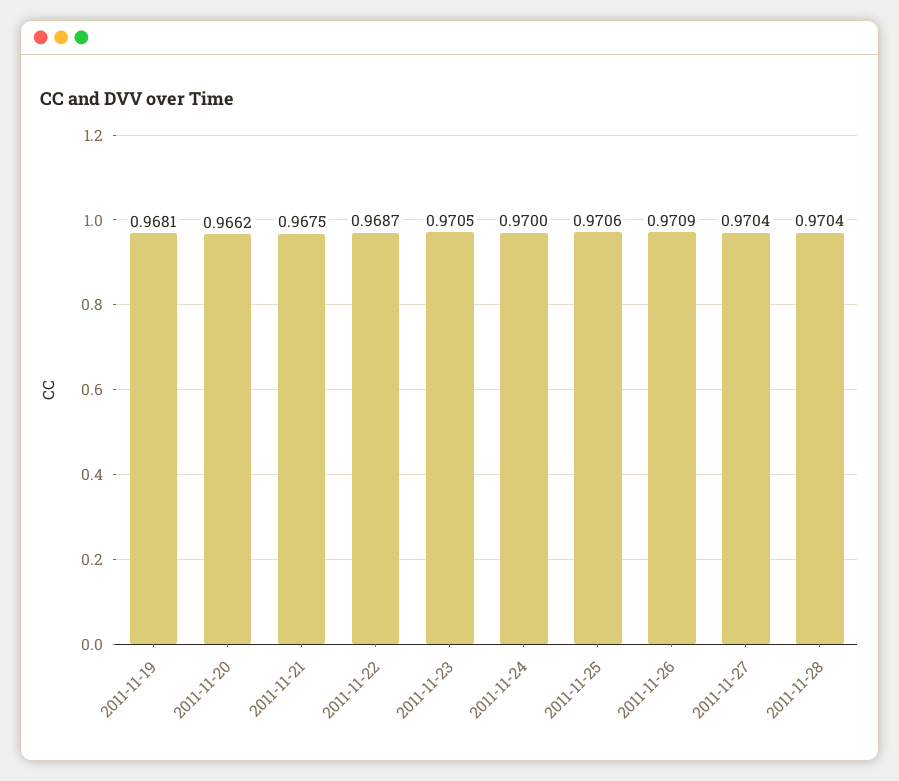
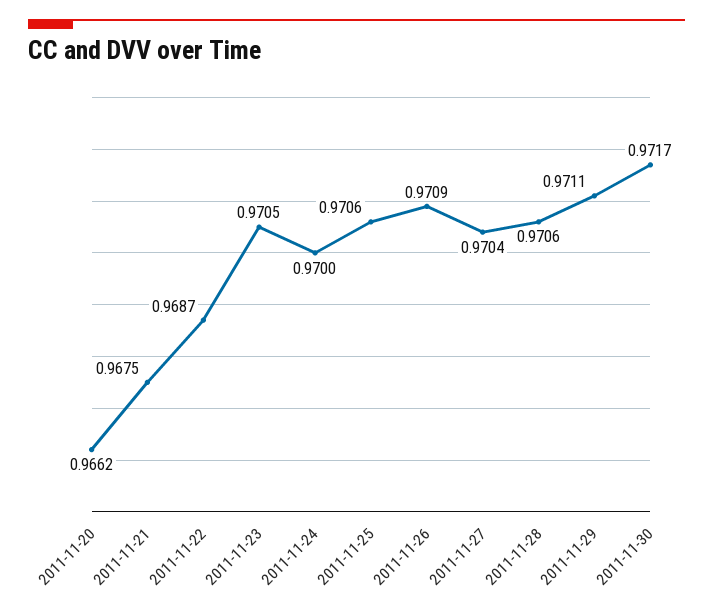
2011-11-19: 0.9681 -> none
2011-11-28: 0.9704 -> 0.9706
2011-11-29: none -> 0.9711
2011-11-30: none -> 0.9717

